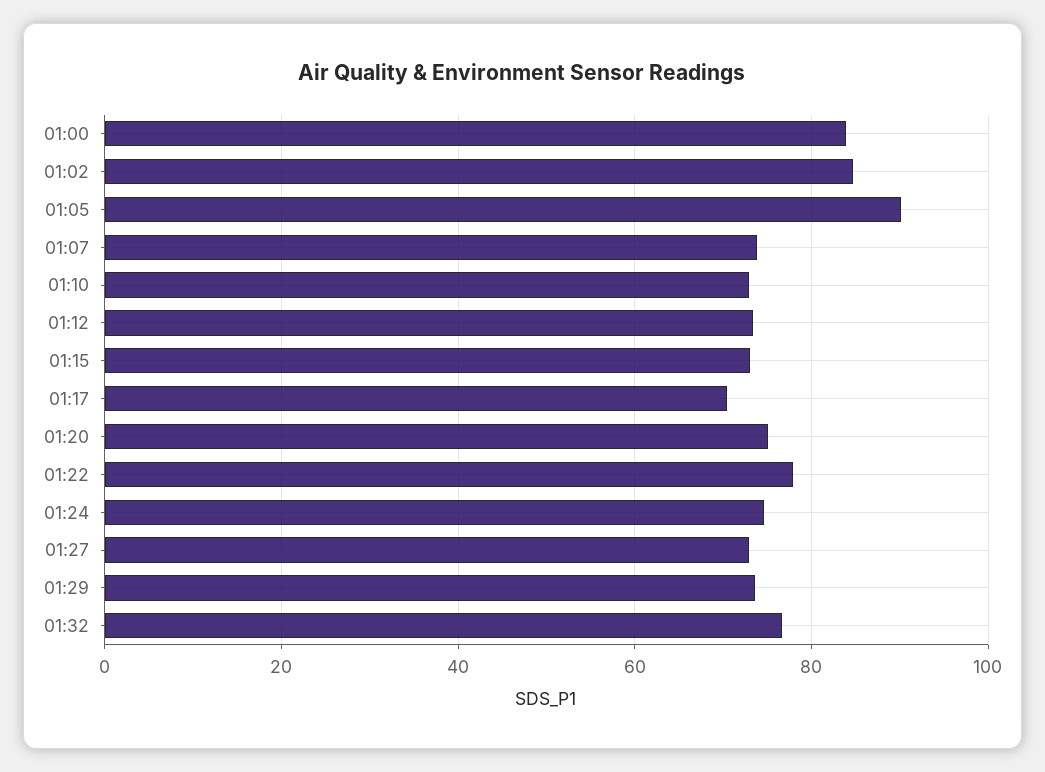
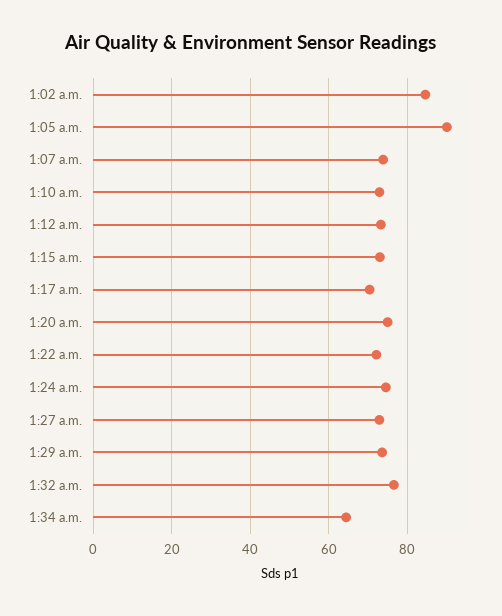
01:00: 84 -> none
01:22: 78 -> 72
1:34 a.m.: none -> 64

